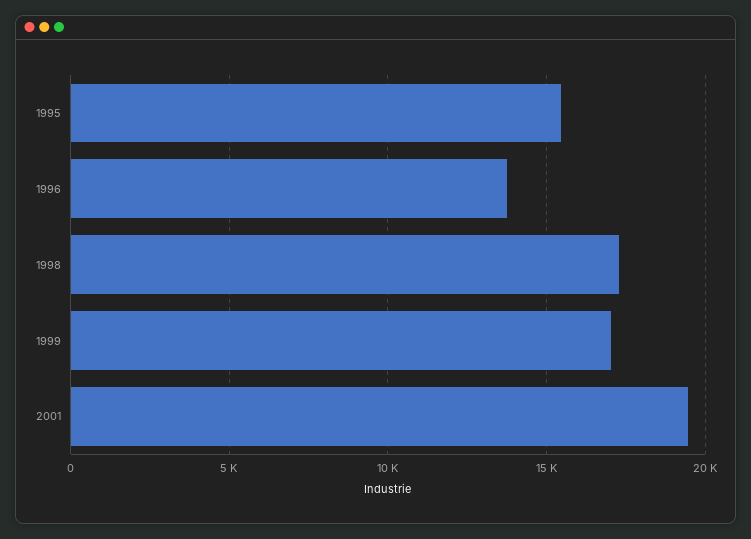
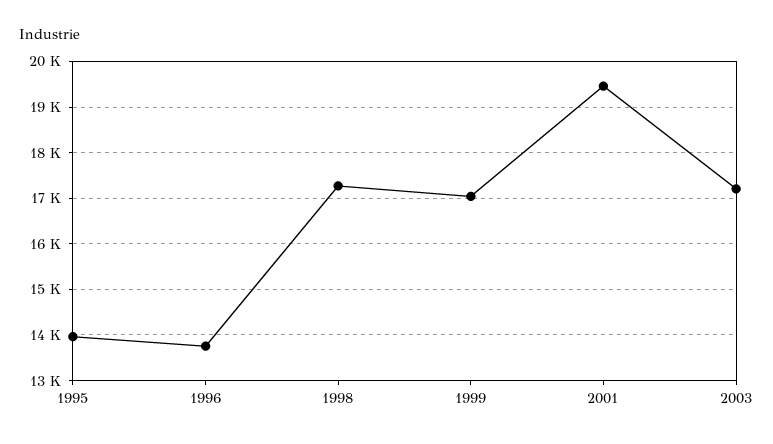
1995: 15500 -> 14000
2003: none -> 17200

